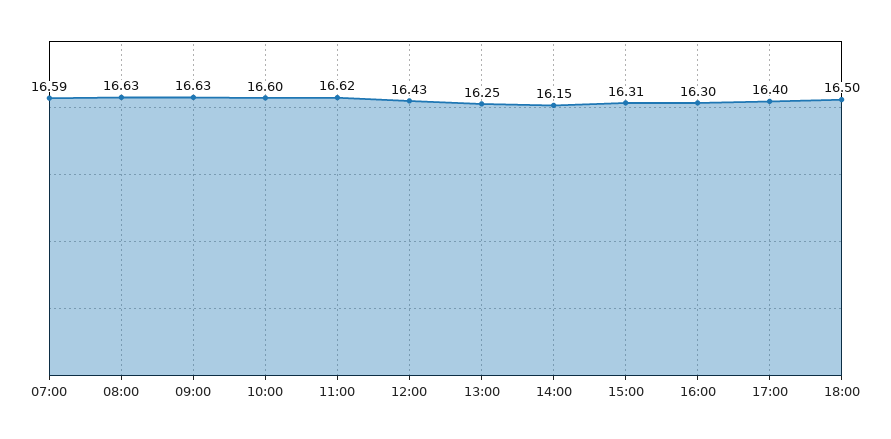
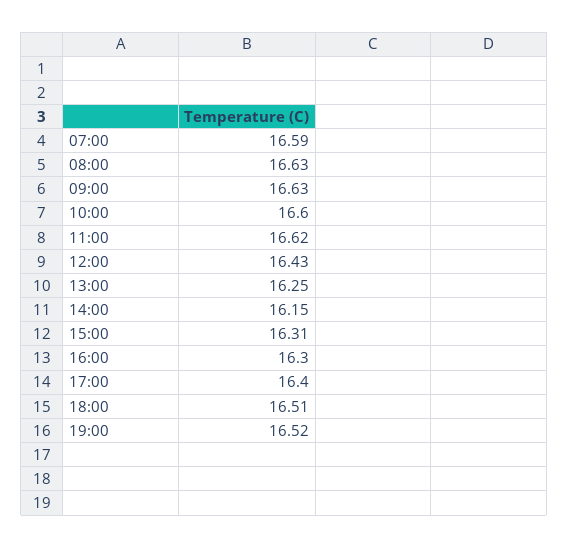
18:00: 16.5 -> 16.51
19:00: none -> 16.52

